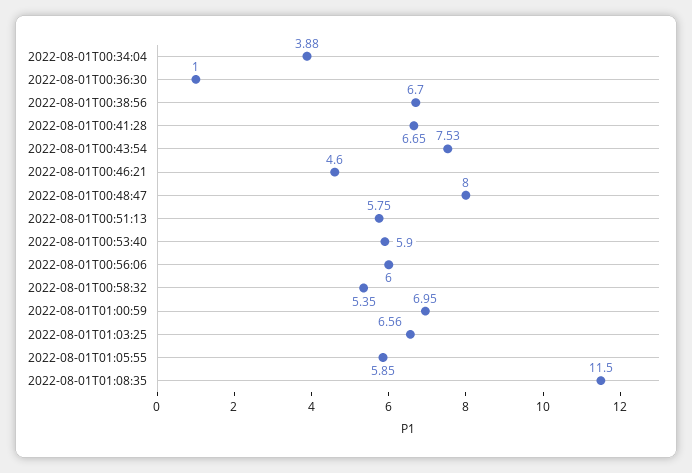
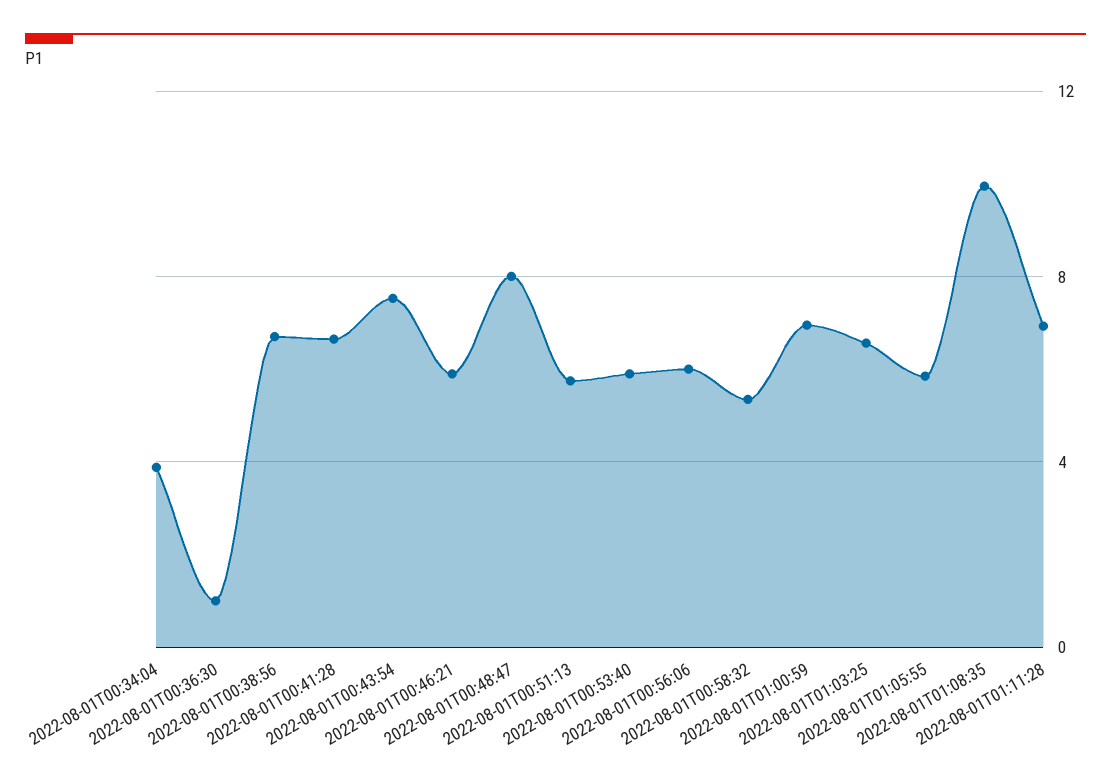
2022-08-01T00:46:21: 4.6 -> 6
2022-08-01T01:08:35: 11.5 -> 10
2022-08-01T01:11:28: none -> 7

